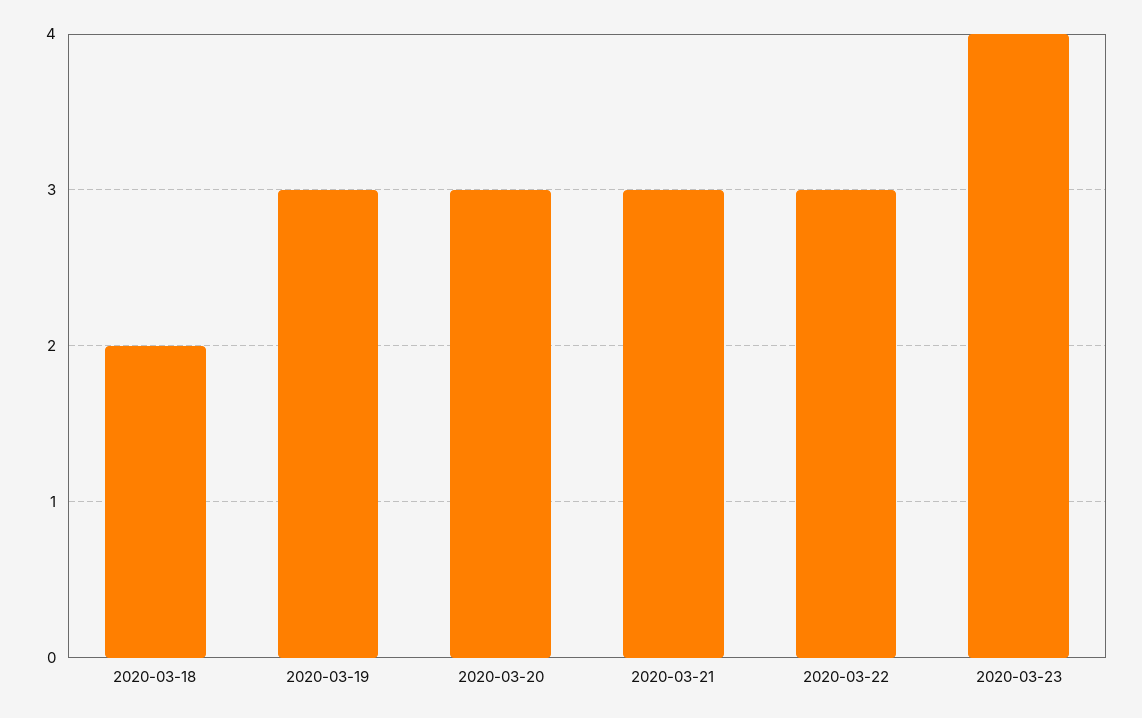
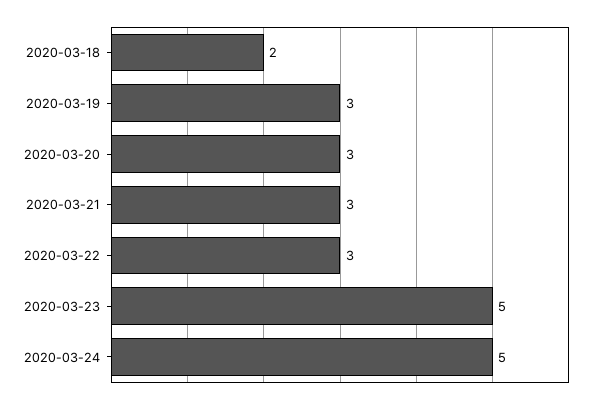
2020-03-23: 4 -> 5
2020-03-24: none -> 5

